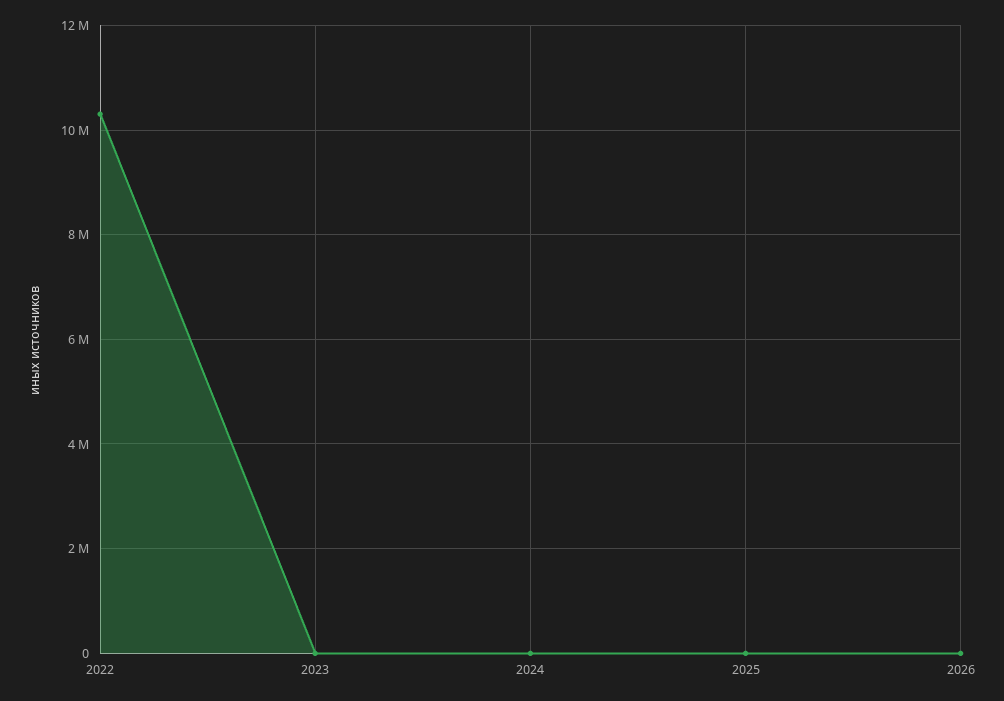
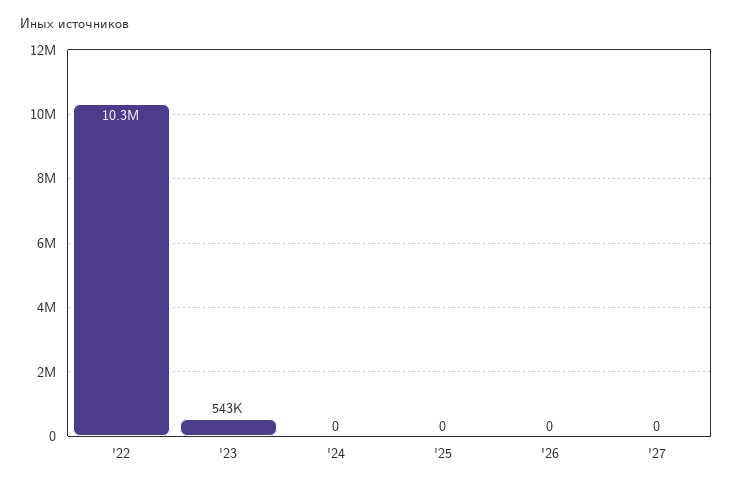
2023: 0 -> 543000
'27: none -> 0

